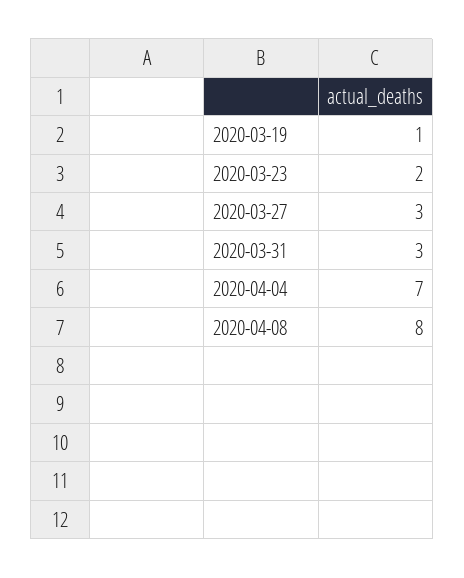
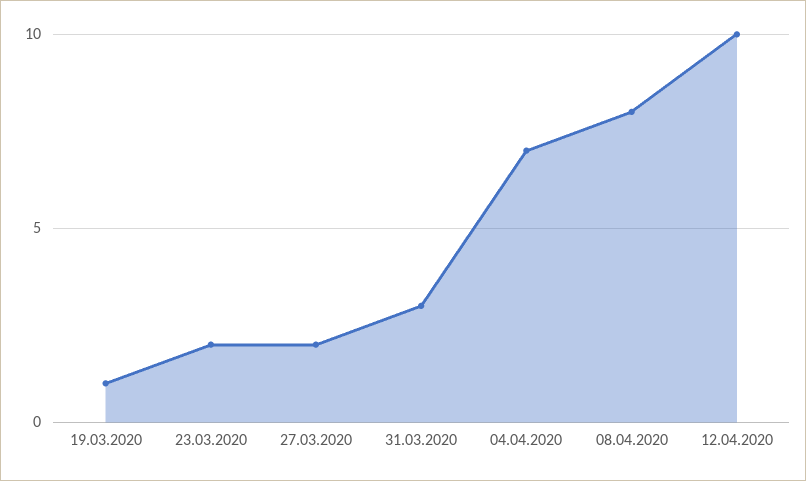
2020-03-27: 3 -> 2
12.04.2020: none -> 10

